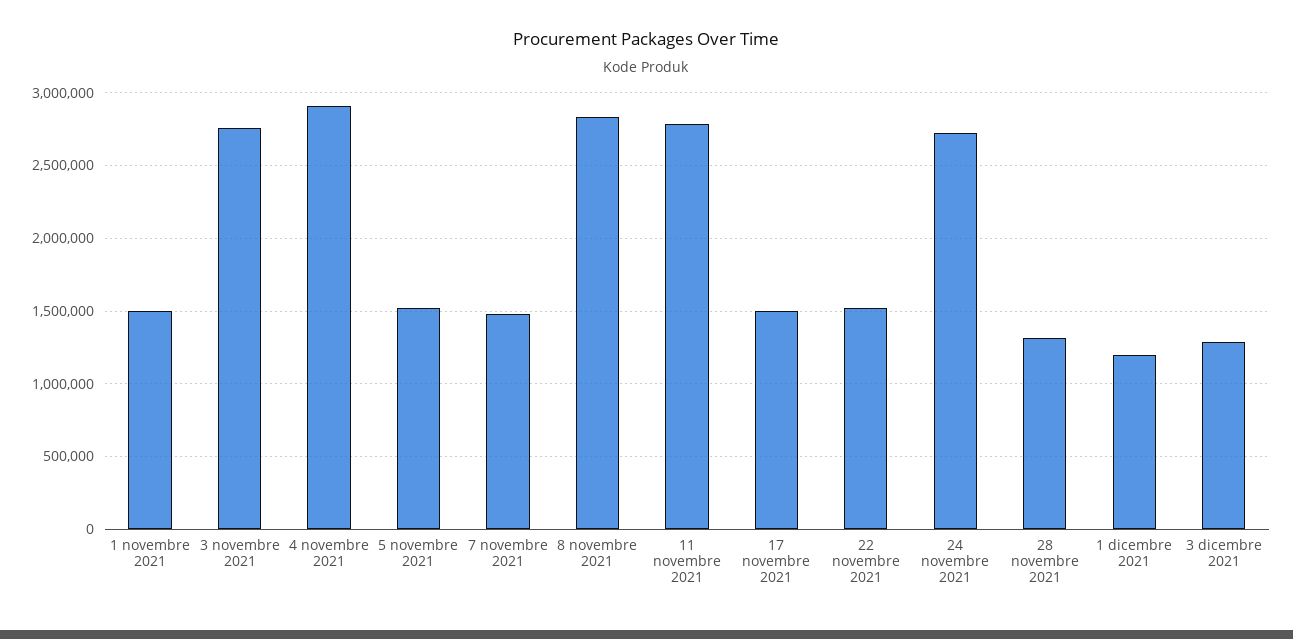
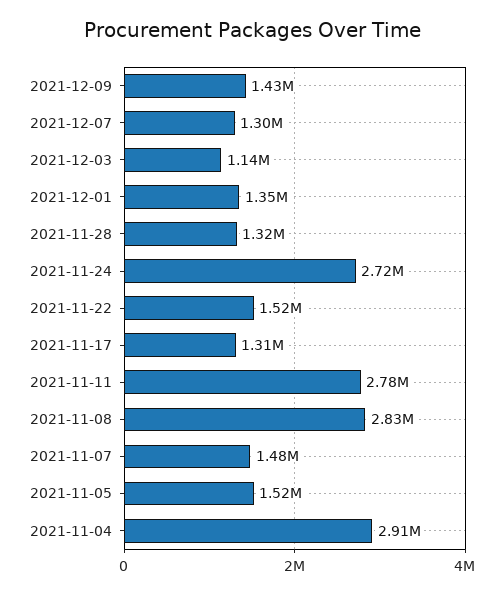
1 novembre 2021: 1500000 -> none
3 novembre 2021: 2750000 -> none
17 novembre 2021: 1500000 -> 1310000
1 dicembre 2021: 1200000 -> 1350000
3 dicembre 2021: 1300000 -> 1140000
2021-12-09: none -> 1430000
2021-12-07: none -> 1300000

